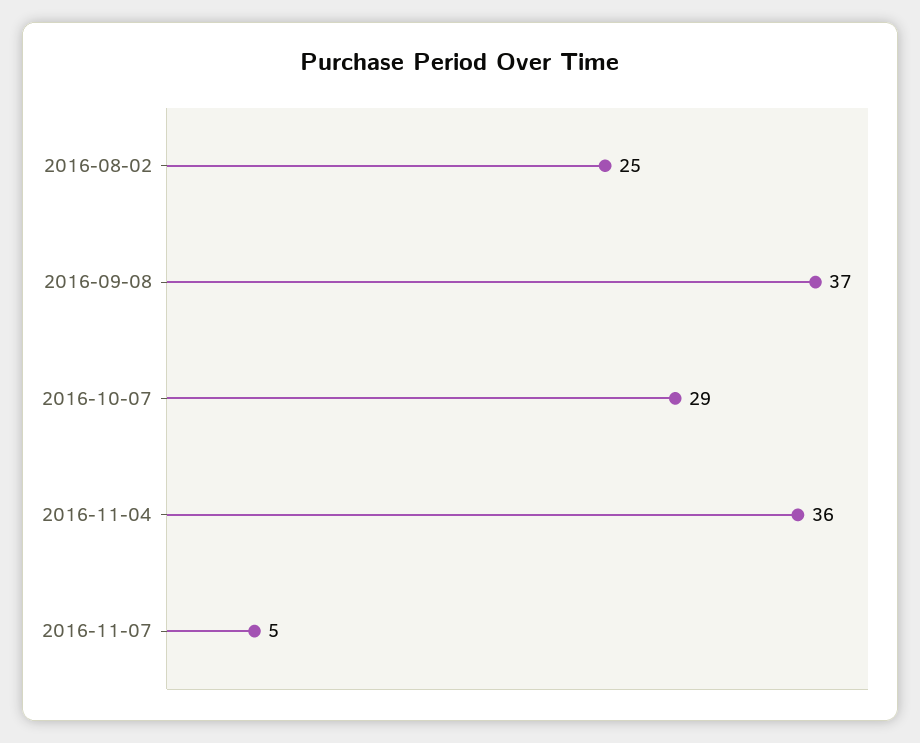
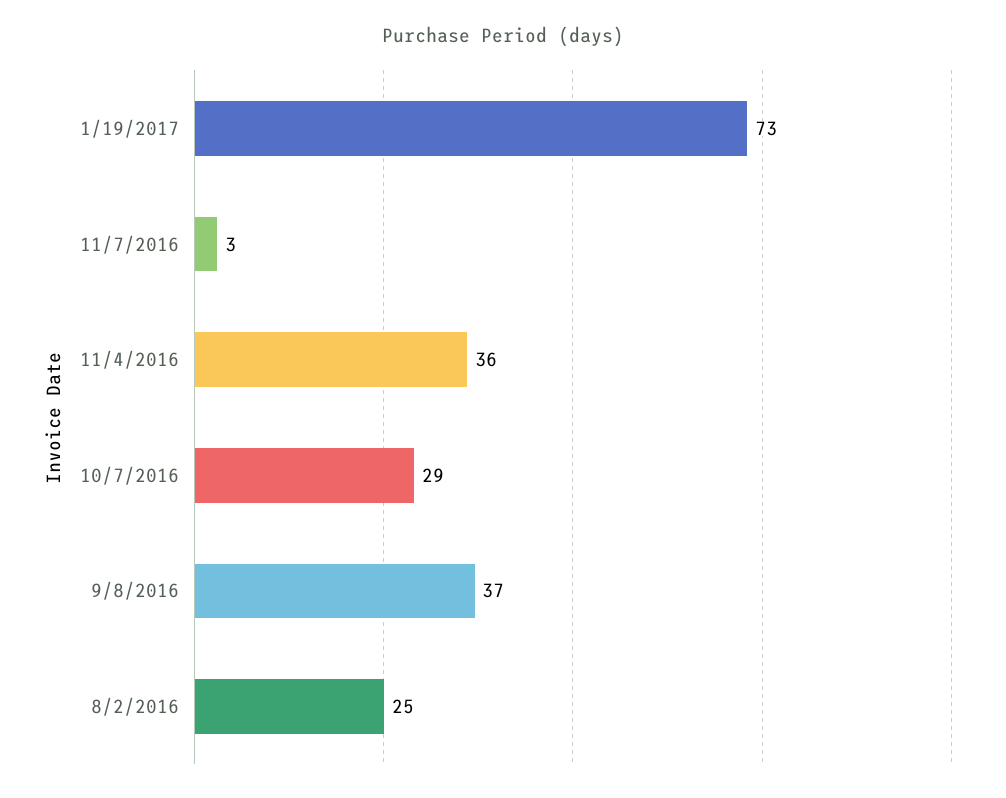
2016-11-07: 5 -> 3
1/19/2017: none -> 73

